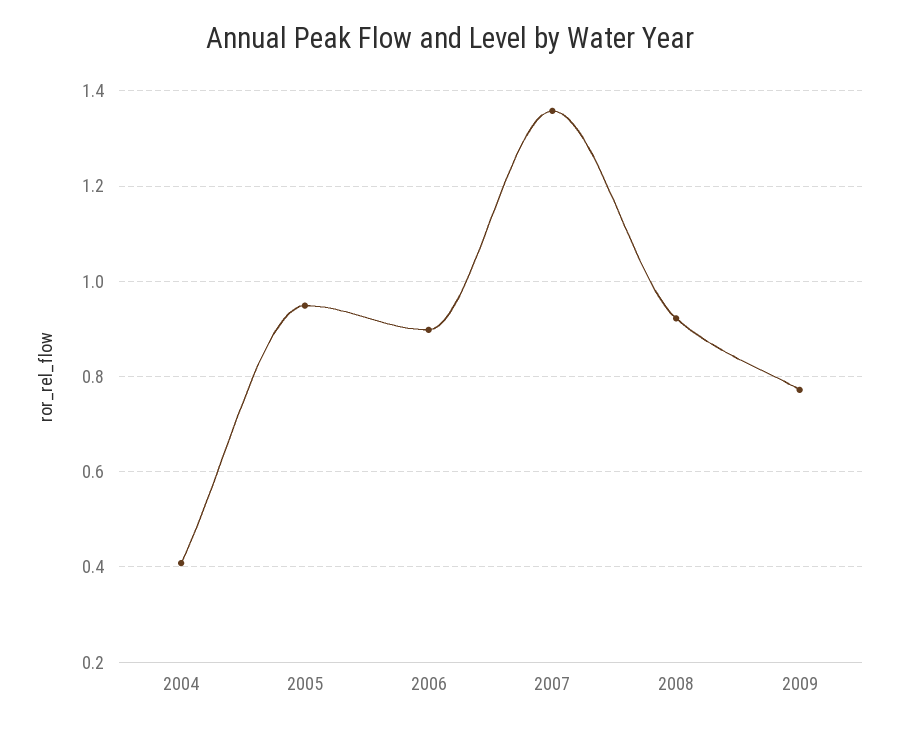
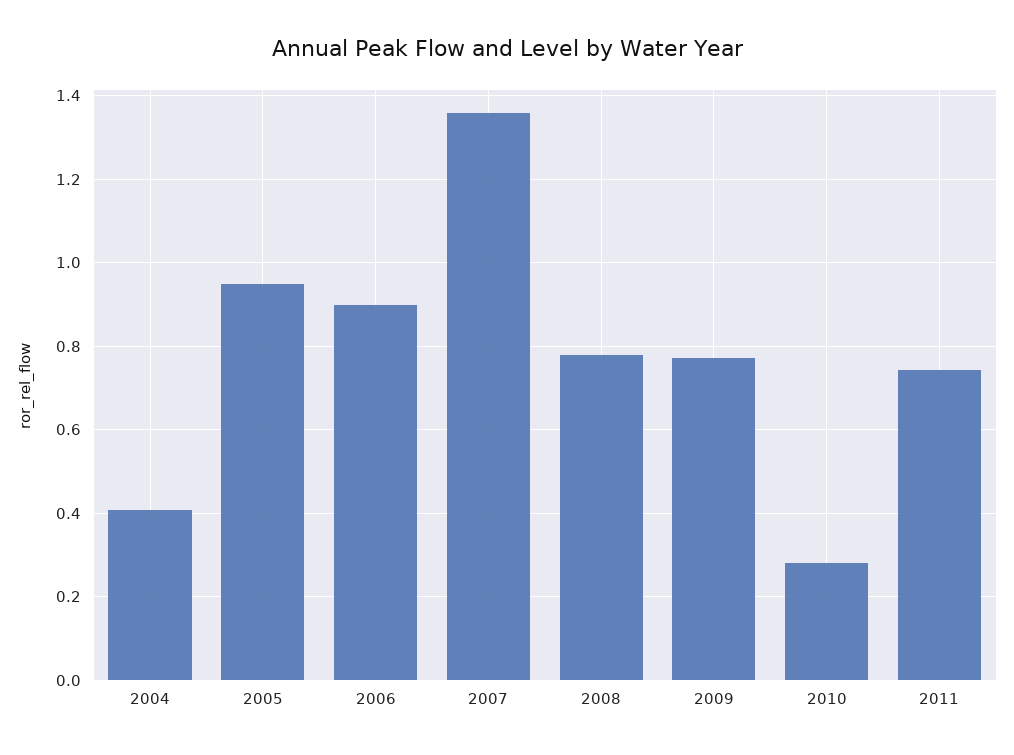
2008: 0.92 -> 0.78
2010: none -> 0.28
2011: none -> 0.74

